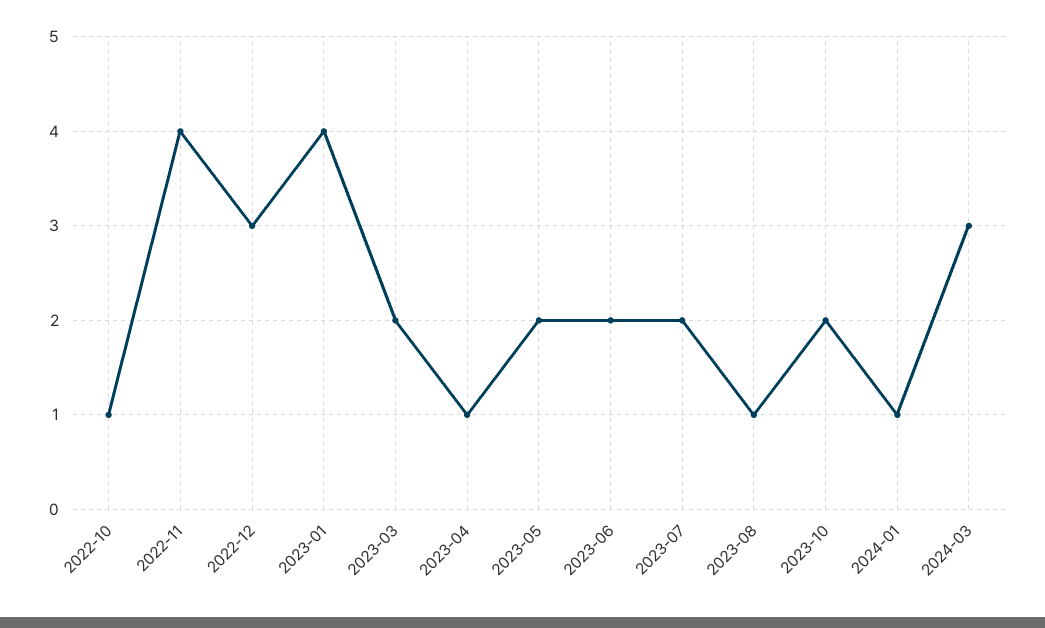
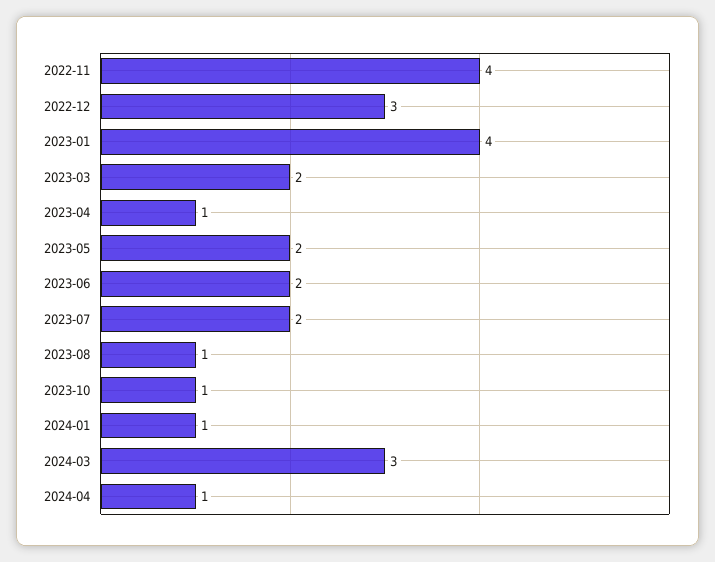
2022-10: 1 -> none
2023-10: 2 -> 1
2024-04: none -> 1

